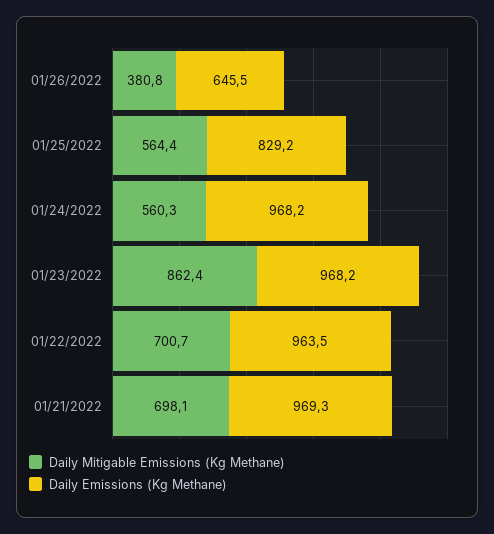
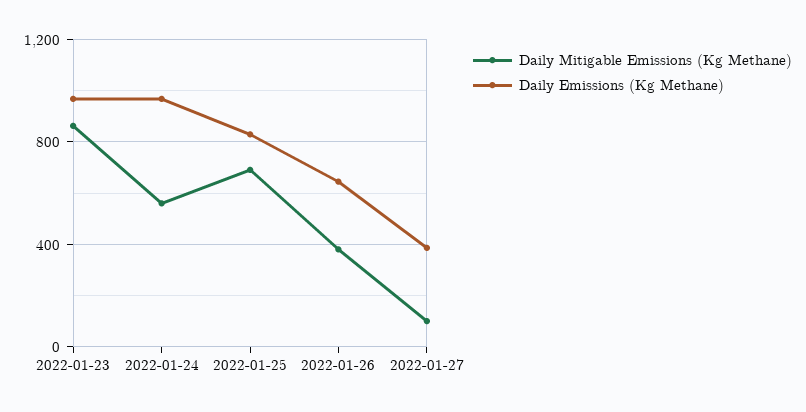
Daily Mitigable Emissions (Kg Methane), 01/25/2022: 564.4 -> 700
Daily Mitigable Emissions (Kg Methane), 01/22/2022: 700.7 -> none
Daily Emissions (Kg Methane), 01/22/2022: 963.5 -> none
Daily Mitigable Emissions (Kg Methane), 01/21/2022: 698.1 -> none
Daily Emissions (Kg Methane), 01/21/2022: 969.3 -> none
Daily Mitigable Emissions (Kg Methane), 2022-01-27: none -> 100
Daily Emissions (Kg Methane), 2022-01-27: none -> 400

